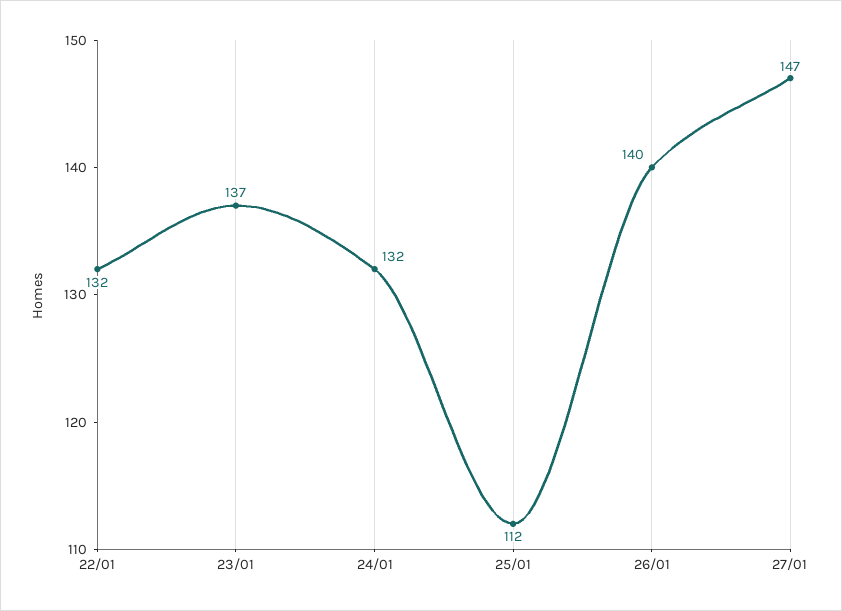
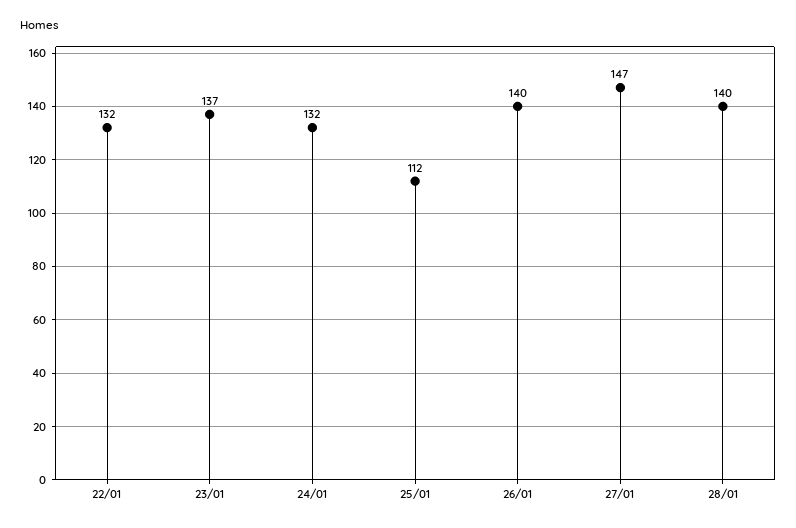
28/01: none -> 140

